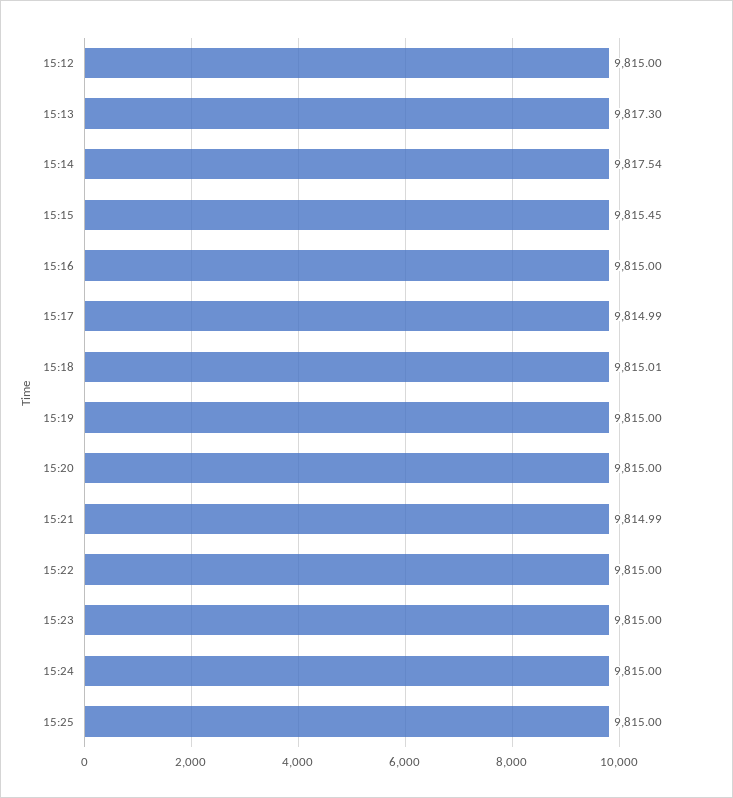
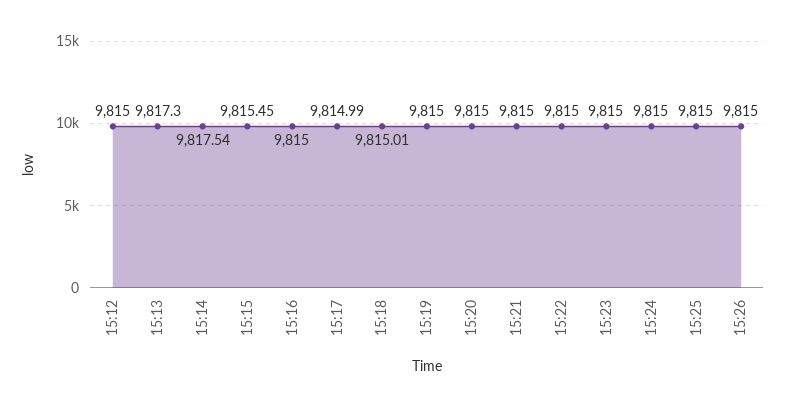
15:21: 9814.99 -> 9815
15:26: none -> 9815

